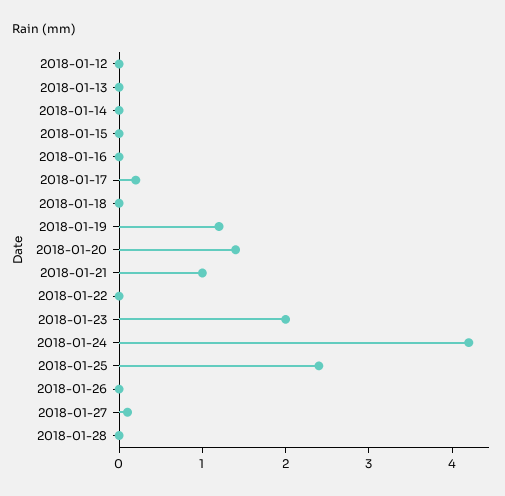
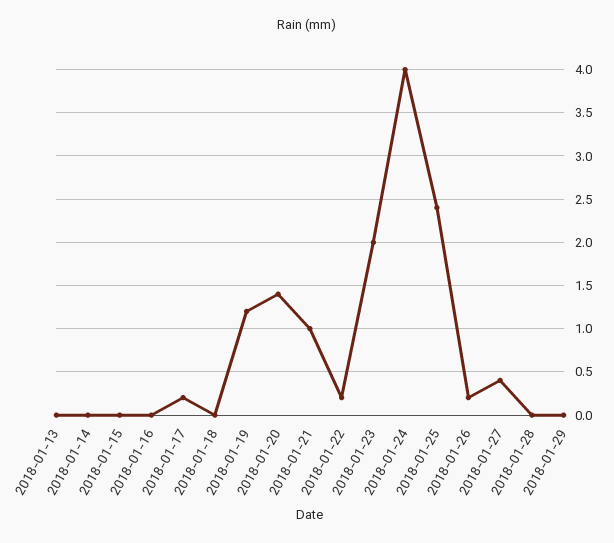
2018-01-12: 0 -> none
2018-01-22: 0 -> 0.2
2018-01-24: 4.2 -> 4
2018-01-26: 0 -> 0.2
2018-01-27: 0.1 -> 0.4
2018-01-29: none -> 0

